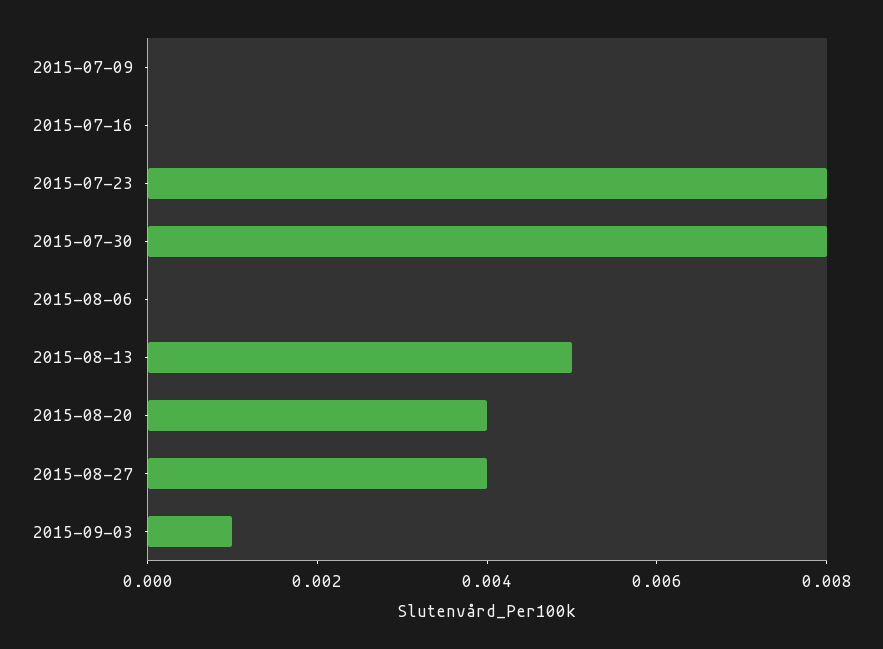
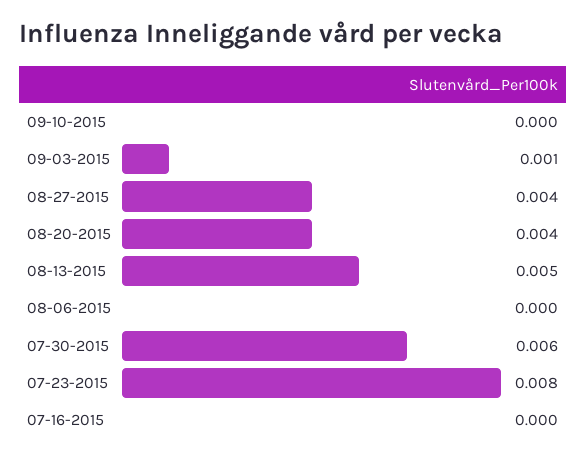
2015-07-09: 0 -> none
2015-07-30: 0.008 -> 0.006
09-10-2015: none -> 0

